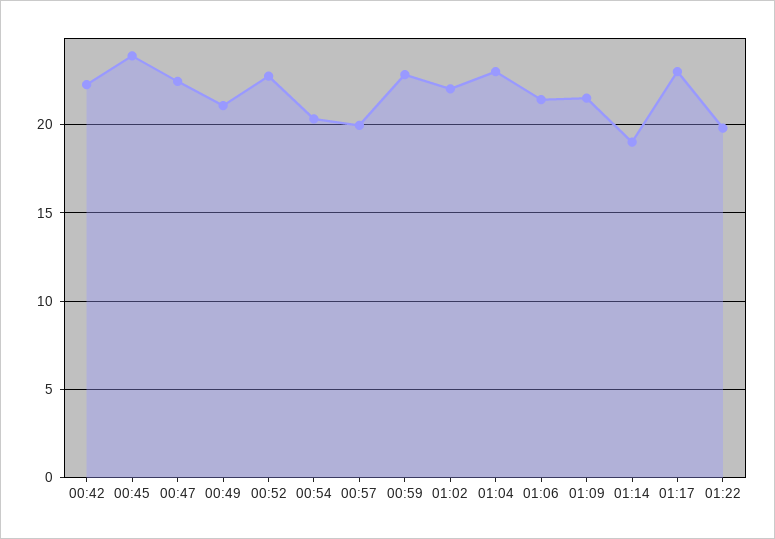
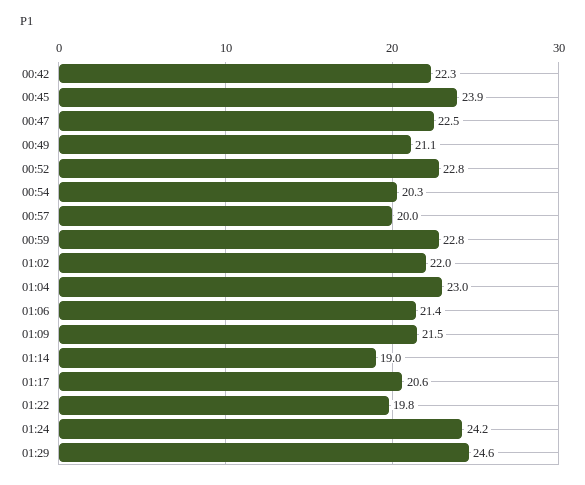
01:17: 23 -> 20.6
01:24: none -> 24.2
01:29: none -> 24.6

